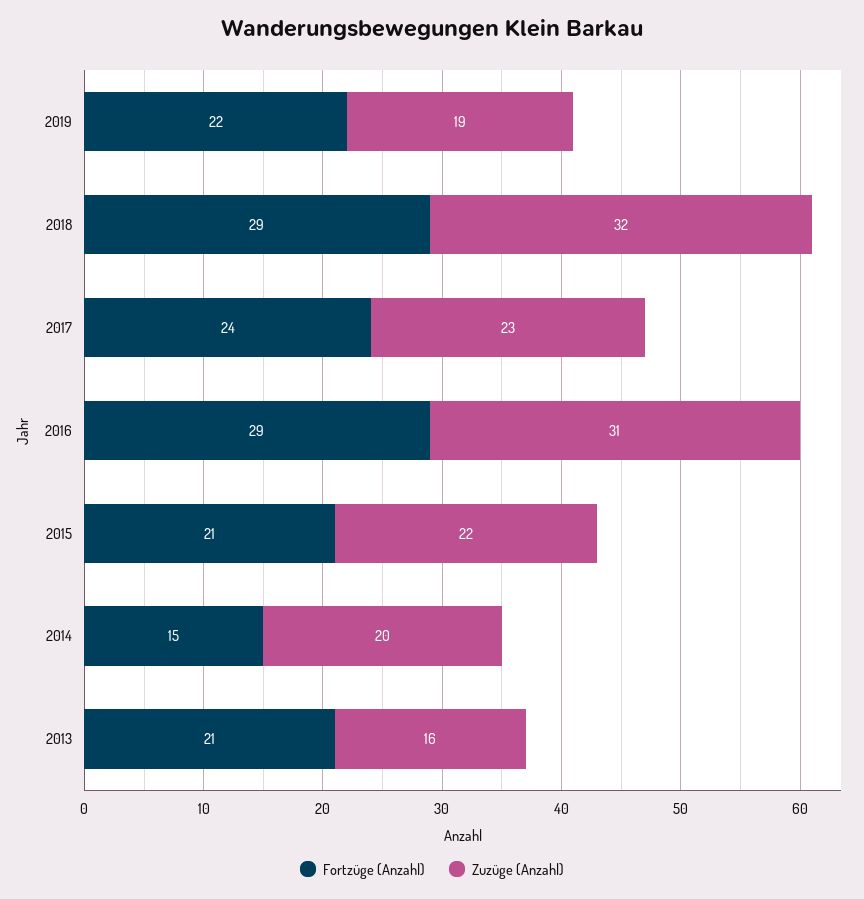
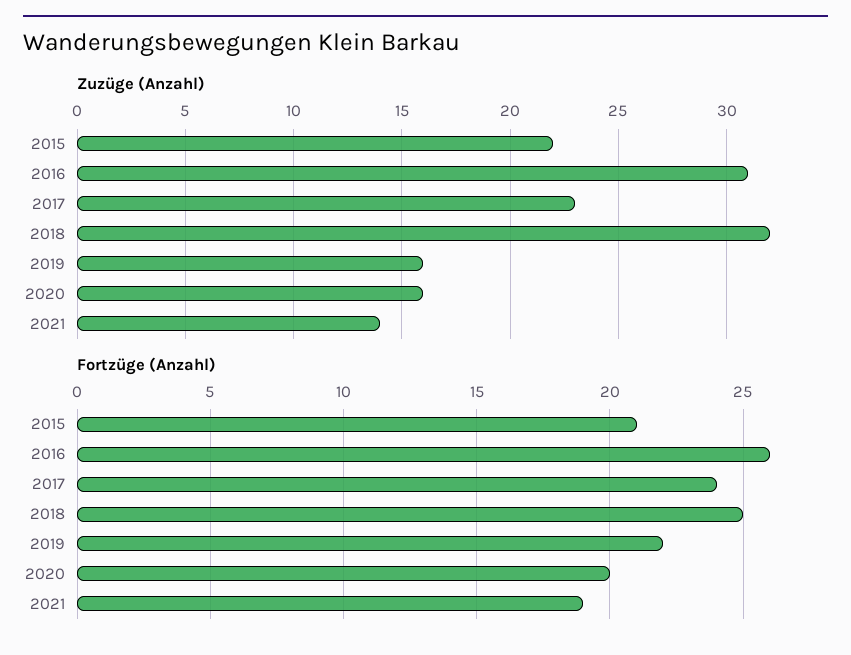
Zuzüge (Anzahl), 2019: 19 -> 16
Fortzüge (Anzahl), 2018: 29 -> 25
Fortzüge (Anzahl), 2016: 29 -> 26
Fortzüge (Anzahl), 2014: 15 -> none
Zuzüge (Anzahl), 2014: 20 -> none
Fortzüge (Anzahl), 2013: 21 -> none
Zuzüge (Anzahl), 2013: 16 -> none
Zuzüge (Anzahl), 2020: none -> 16
Zuzüge (Anzahl), 2021: none -> 14
Fortzüge (Anzahl), 2020: none -> 20
Fortzüge (Anzahl), 2021: none -> 19

